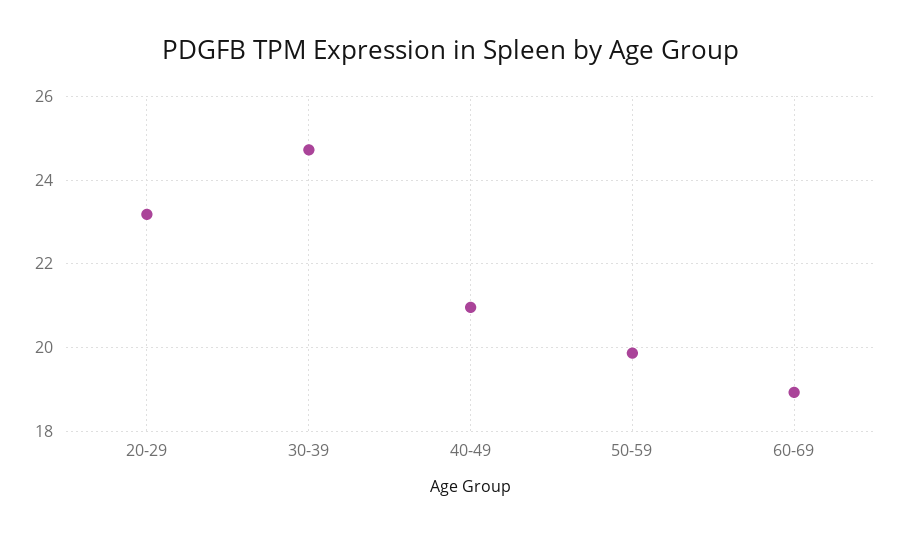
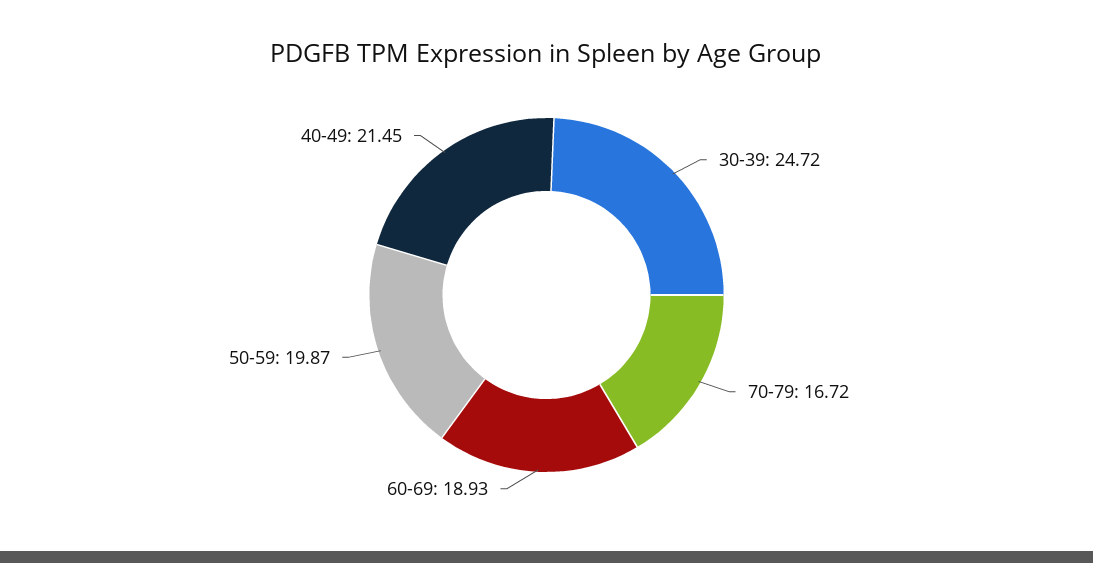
20-29: 23.2 -> none
40-49: 21 -> 21.45
70-79: none -> 16.72

